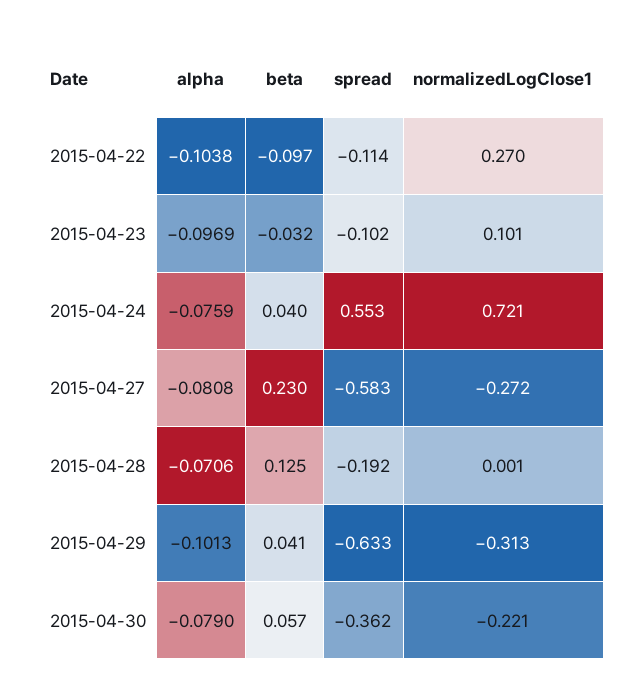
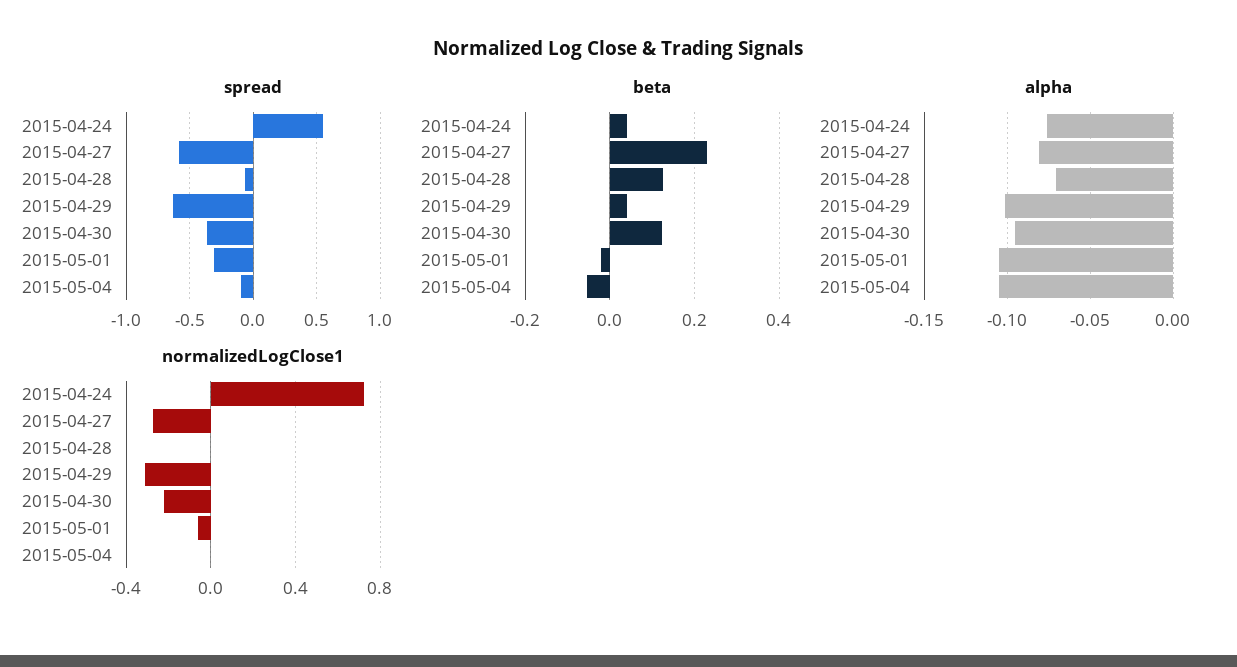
alpha, 2015-04-22: -0.1038 -> none
beta, 2015-04-22: -0.097 -> none
spread, 2015-04-22: -0.114 -> none
normalizedLogClose1, 2015-04-22: 0.27 -> none
alpha, 2015-04-23: -0.0969 -> none
beta, 2015-04-23: -0.032 -> none
spread, 2015-04-23: -0.102 -> none
normalizedLogClose1, 2015-04-23: 0.101 -> none
spread, 2015-04-28: -0.192 -> -0.05
alpha, 2015-04-30: -0.079 -> -0.095
beta, 2015-04-30: 0.057 -> 0.12
spread, 2015-05-01: none -> -0.3
spread, 2015-05-04: none -> -0.1
beta, 2015-05-01: none -> -0.02
beta, 2015-05-04: none -> -0.06
alpha, 2015-05-01: none -> -0.105
alpha, 2015-05-04: none -> -0.105
normalizedLogClose1, 2015-05-01: none -> -0.05
normalizedLogClose1, 2015-05-04: none -> 0

